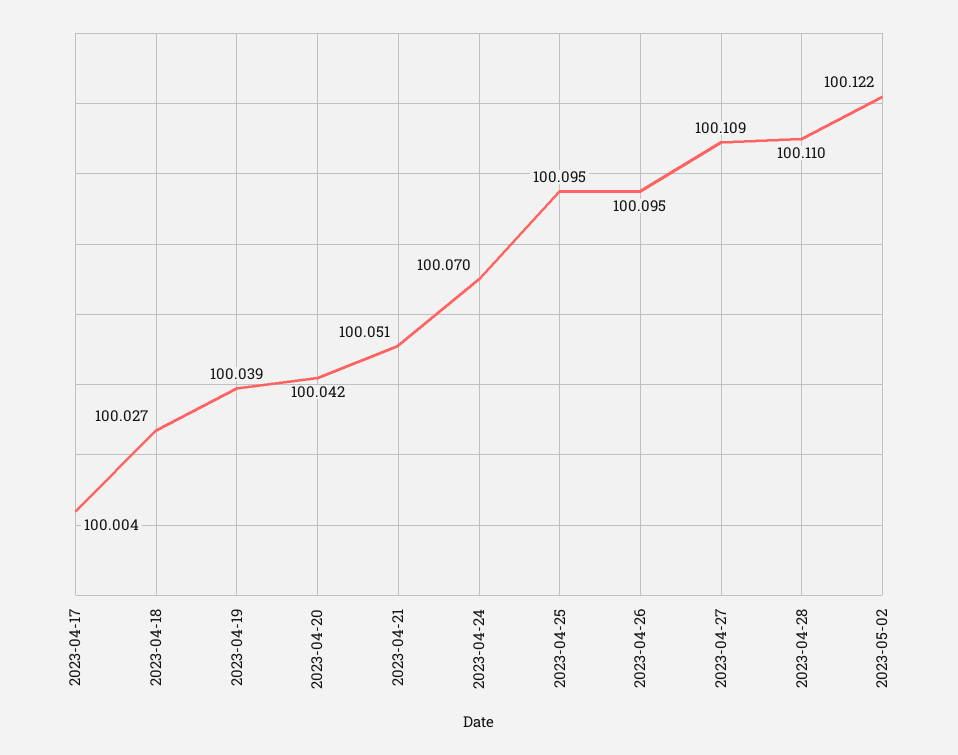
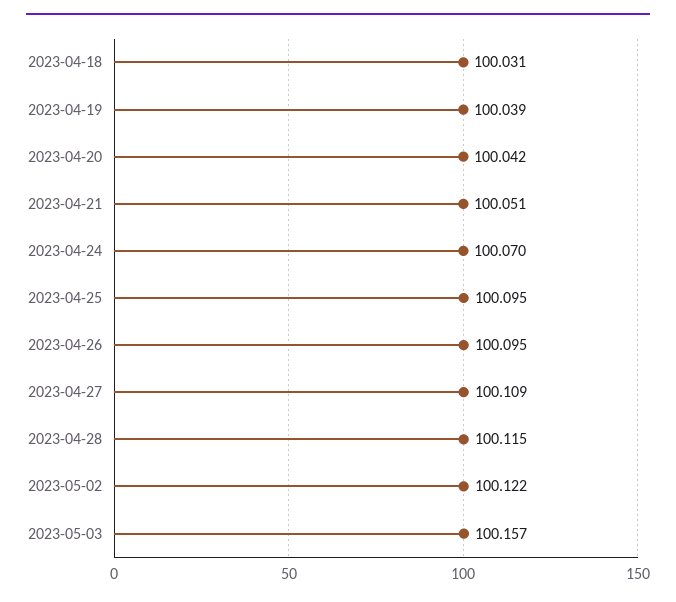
2023-04-17: 100.004 -> none
2023-04-18: 100.027 -> 100.031
2023-04-28: 100.11 -> 100.115
2023-05-03: none -> 100.157

